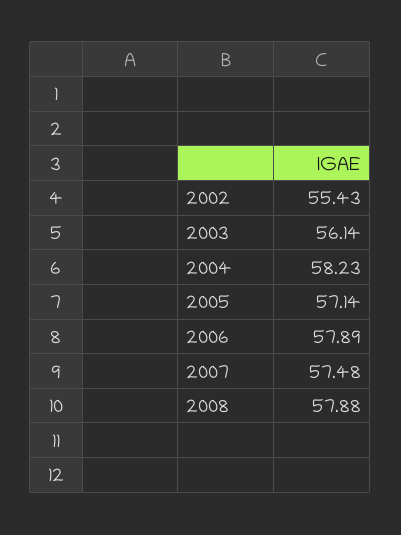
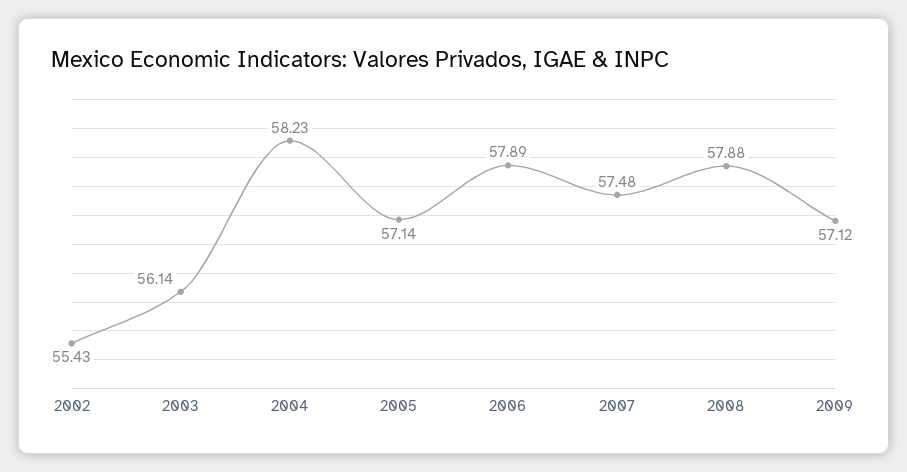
2009: none -> 57.12

